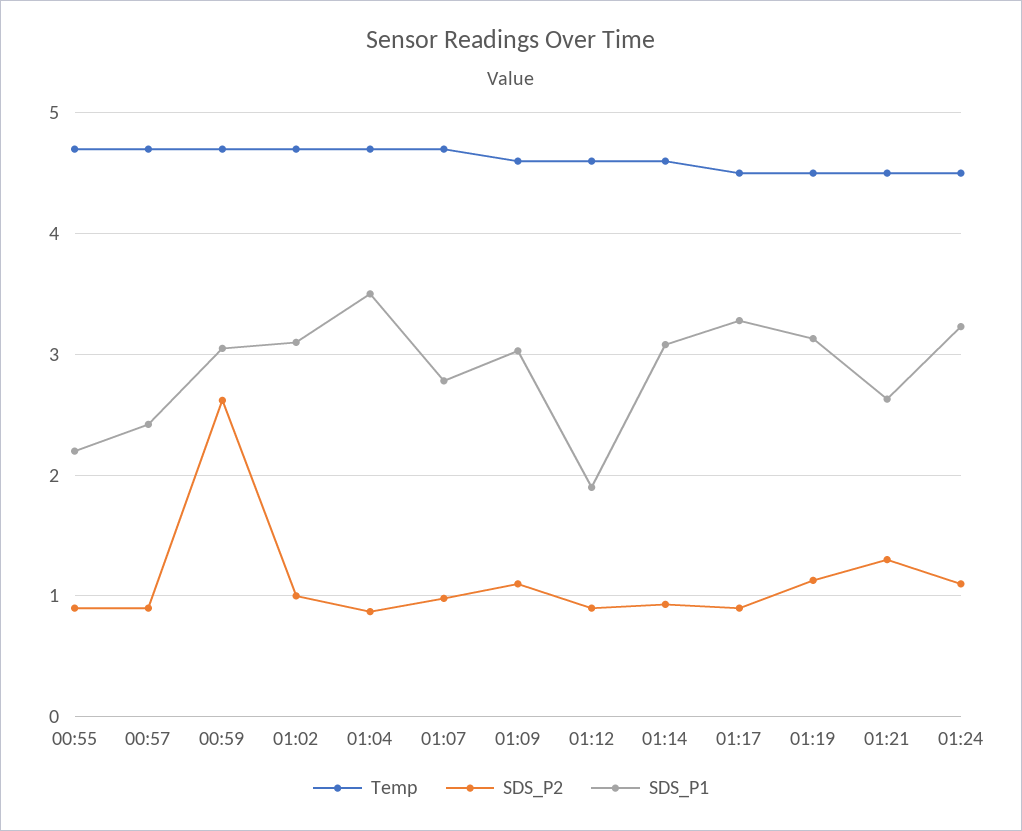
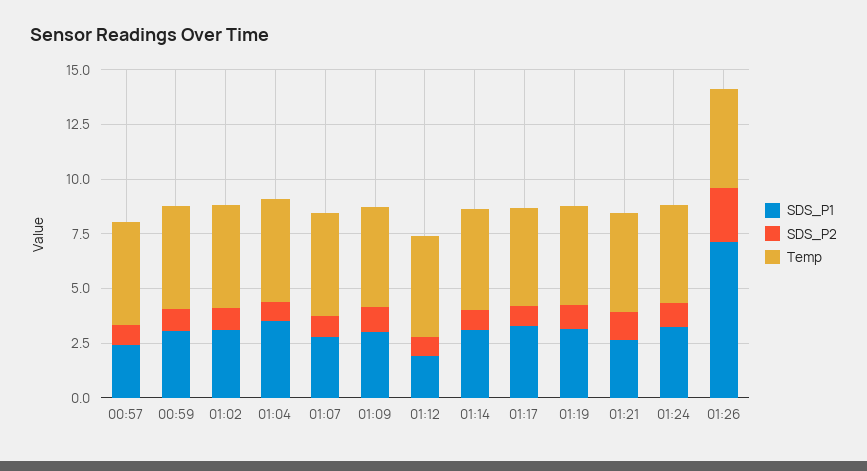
Temp, 00:55: 4.7 -> none
SDS_P2, 00:55: 0.9 -> none
SDS_P1, 00:55: 2.2 -> none
SDS_P2, 00:59: 2.6 -> 1
SDS_P1, 01:26: none -> 7
SDS_P2, 01:26: none -> 2.5
Temp, 01:26: none -> 4.5

